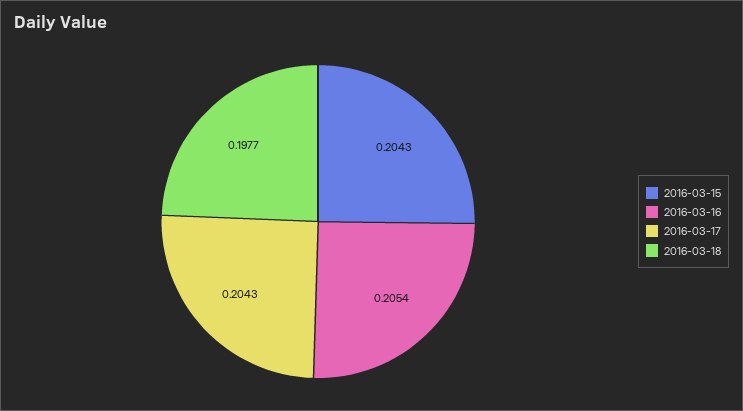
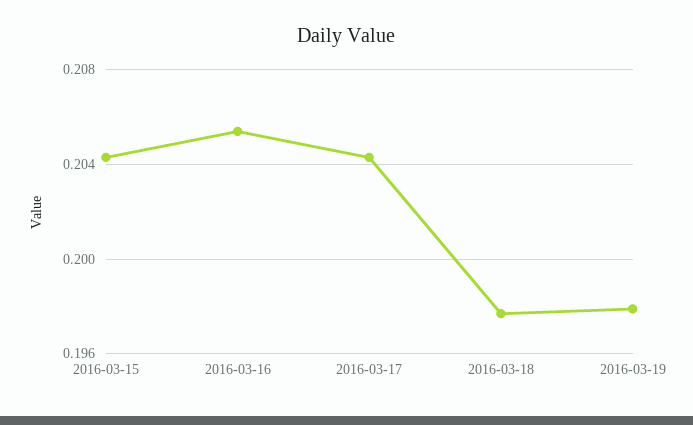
2016-03-19: none -> 0.198

